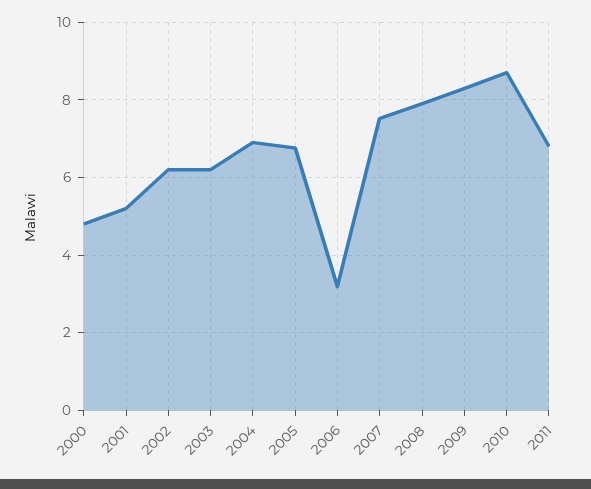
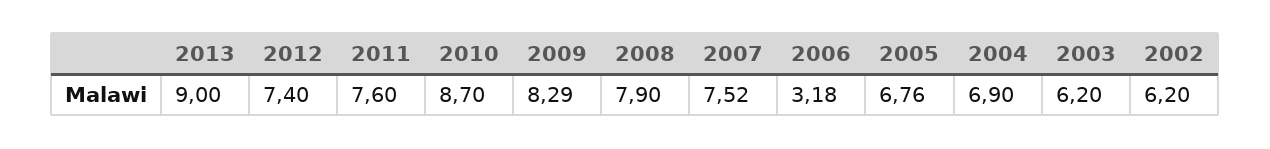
2000: 4.8 -> none
2001: 5.2 -> none
2011: 6.8 -> 7.6
2013: none -> 9
2012: none -> 7.4

